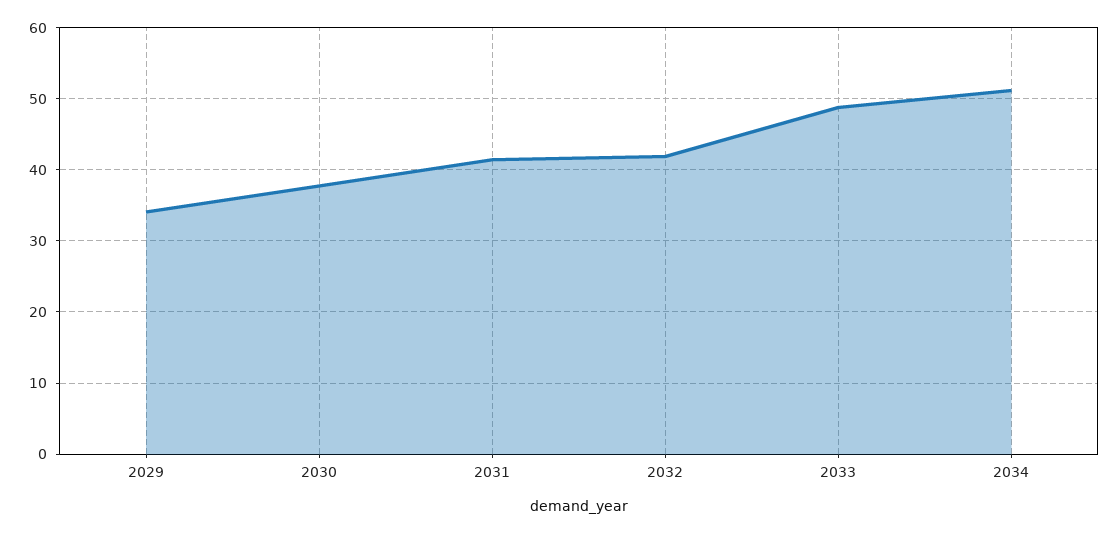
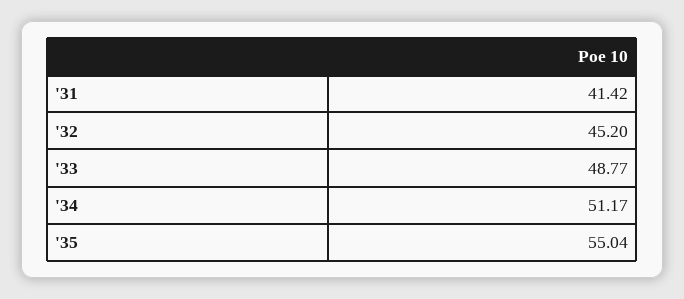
2029: 34 -> none
2030: 38 -> none
2032: 42 -> 45.2
'35: none -> 55.04

